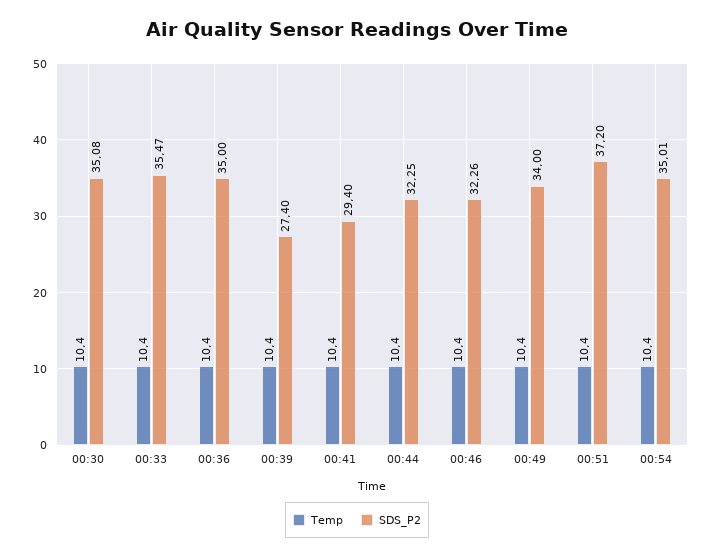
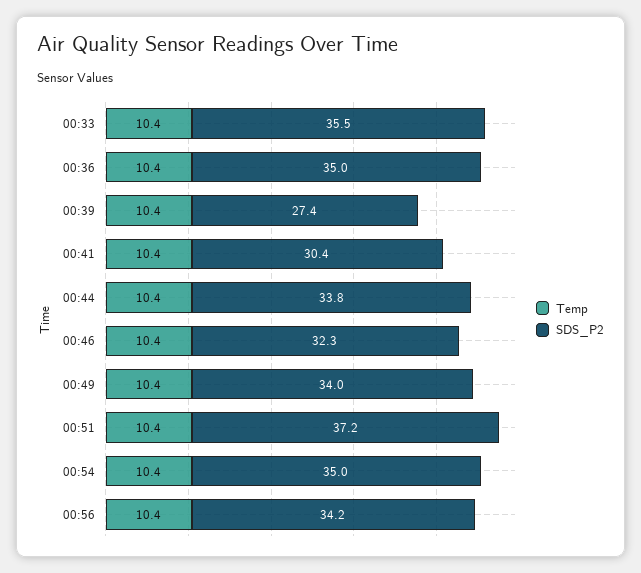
Temp, 00:30: 10.4 -> none
SDS_P2, 00:30: 35.08 -> none
SDS_P2, 00:41: 29.4 -> 30.4
SDS_P2, 00:44: 32.25 -> 33.8
Temp, 00:56: none -> 10.4
SDS_P2, 00:56: none -> 34.2

